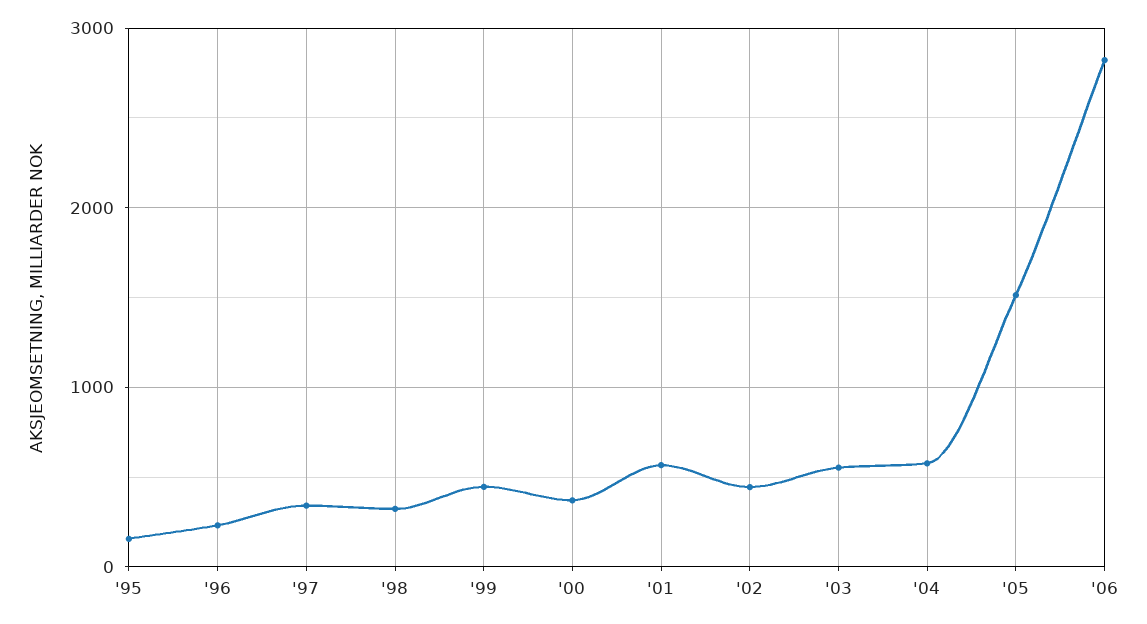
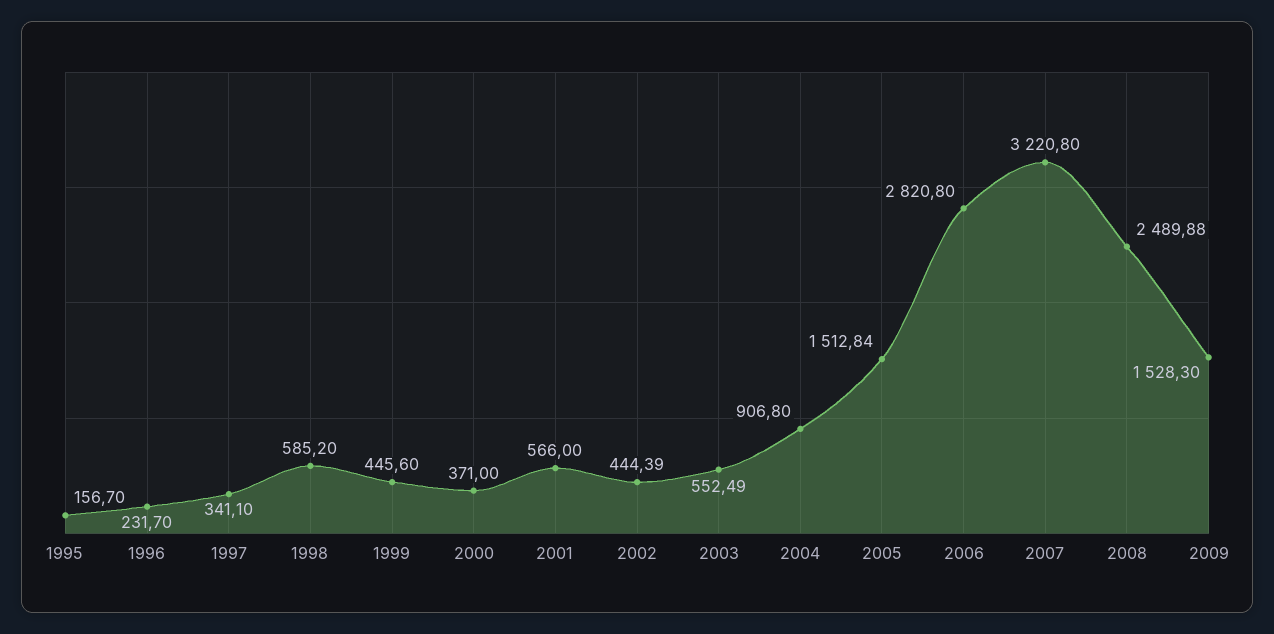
'98: 300 -> 585.2
'04: 600 -> 906.8
2007: none -> 3220.8
2008: none -> 2489.88
2009: none -> 1528.3

